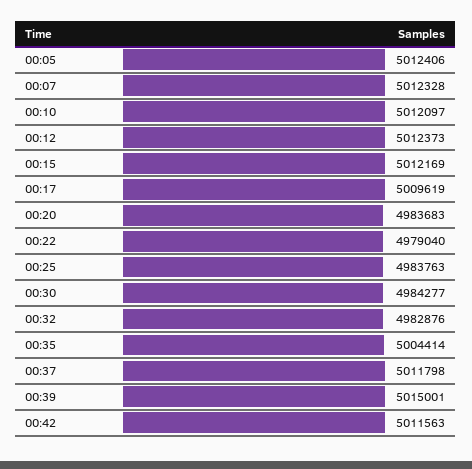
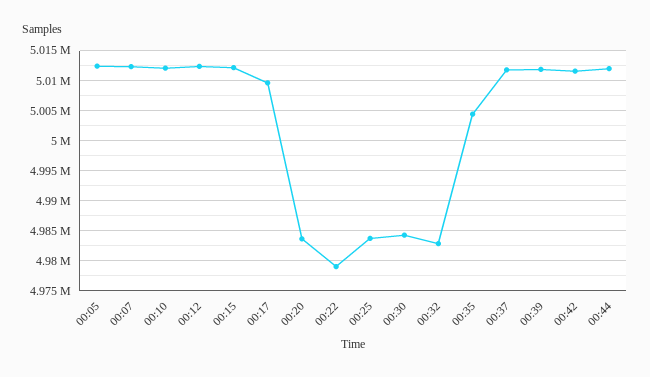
00:39: 5015001 -> 5012000
00:44: none -> 5012000

